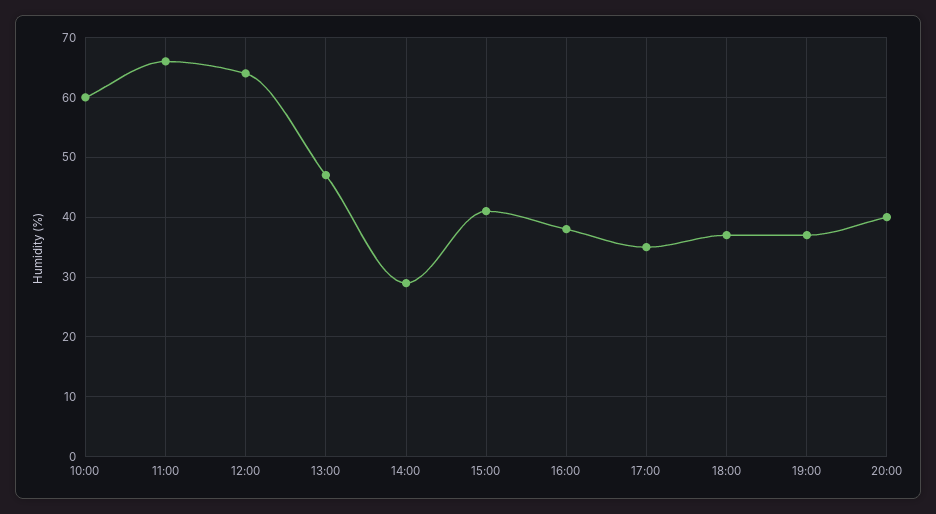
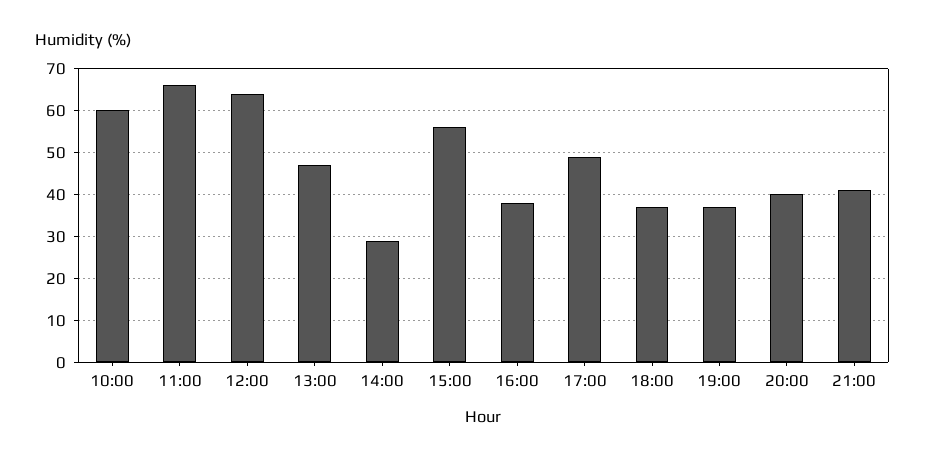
15:00: 40 -> 55
17:00: 35 -> 50
21:00: none -> 40

